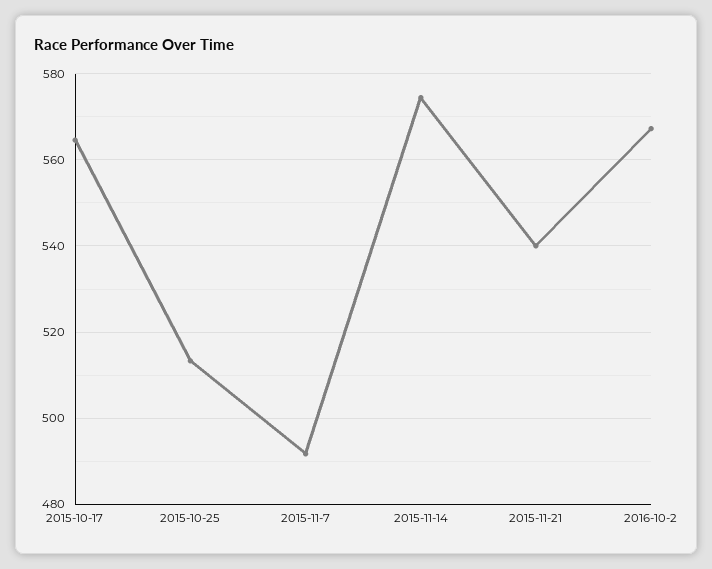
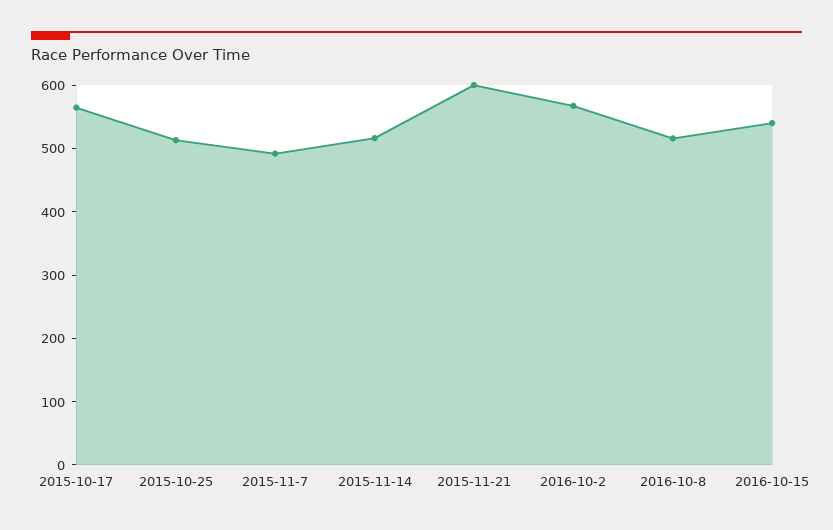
2015-11-14: 574 -> 520
2015-11-21: 540 -> 600
2016-10-8: none -> 520
2016-10-15: none -> 540

